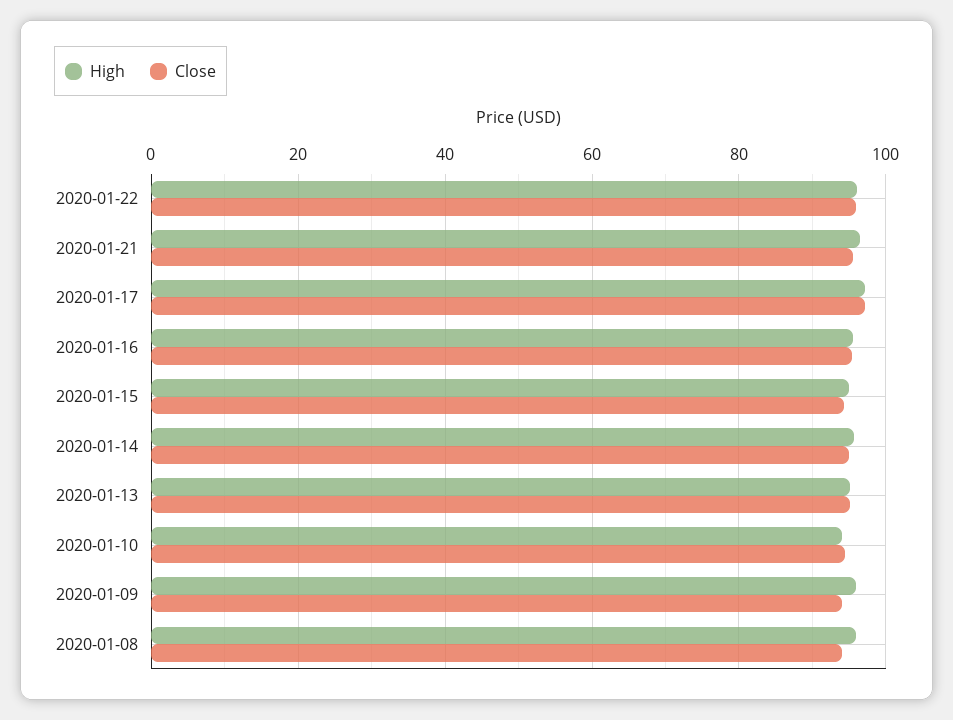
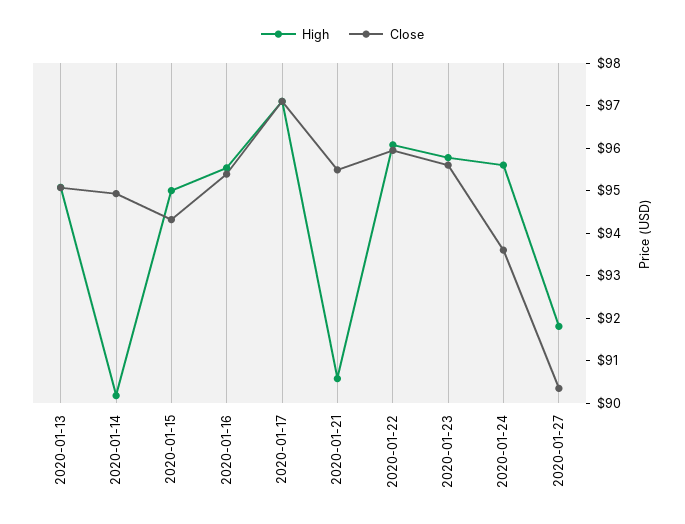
High, 2020-01-21: 96 -> 90.6
High, 2020-01-14: 96 -> 90.2
High, 2020-01-10: 94 -> none
Close, 2020-01-10: 94 -> none
High, 2020-01-09: 96 -> none
Close, 2020-01-09: 94 -> none
High, 2020-01-08: 96 -> none
Close, 2020-01-08: 94 -> none
High, 2020-01-23: none -> 95.8
Close, 2020-01-23: none -> 95.6
High, 2020-01-24: none -> 95.6
Close, 2020-01-24: none -> 93.6
High, 2020-01-27: none -> 91.8
Close, 2020-01-27: none -> 90.4

